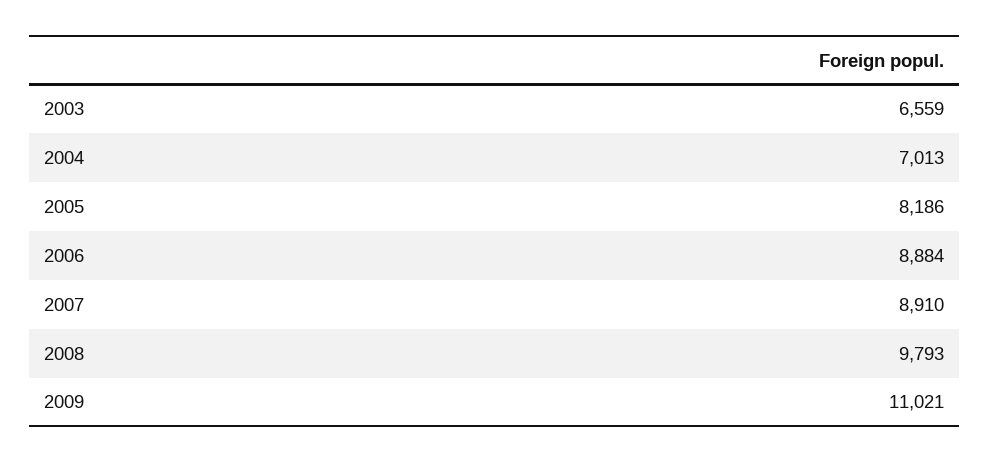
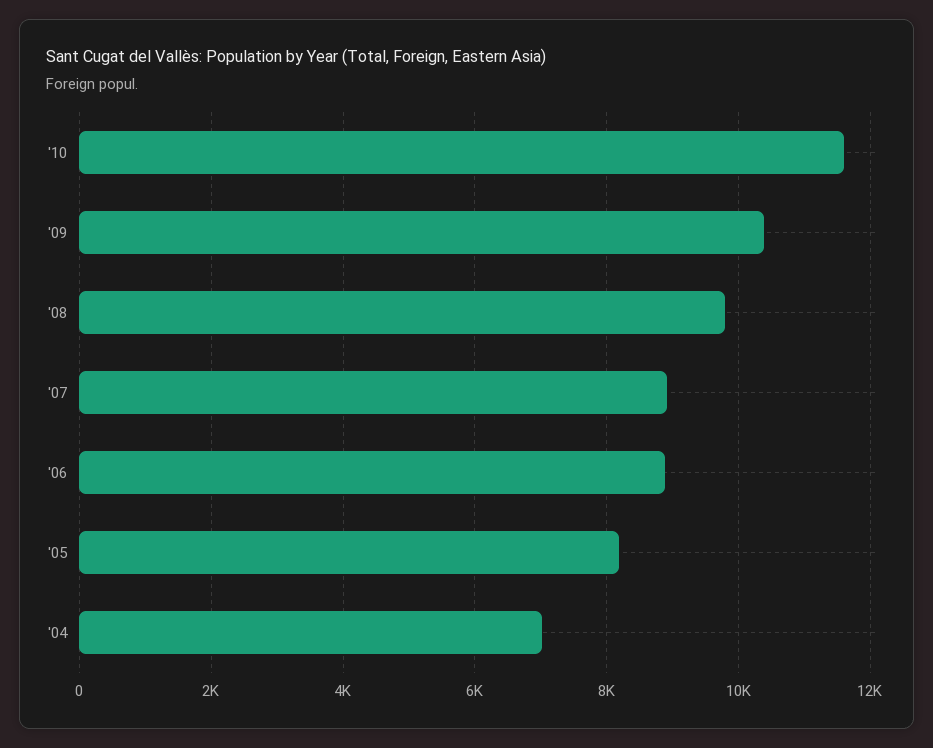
2003: 6559 -> none
2009: 11021 -> 10400
'10: none -> 11600

